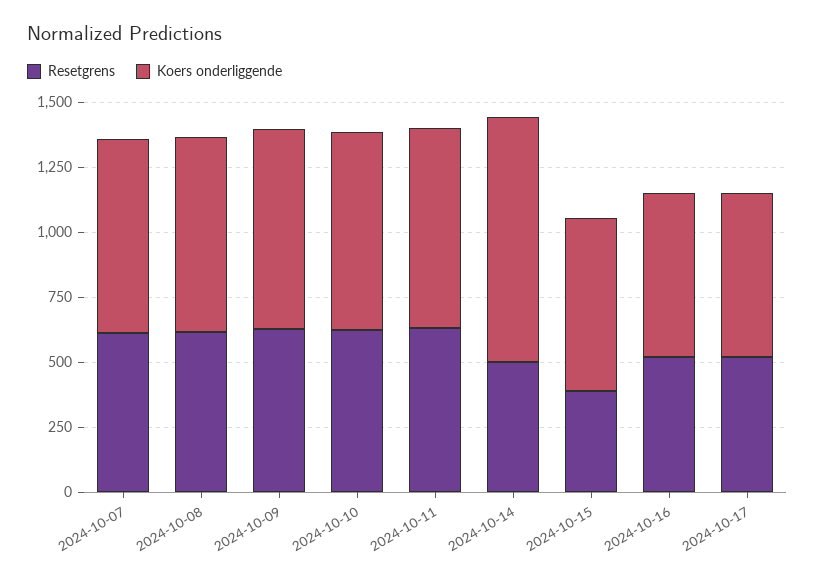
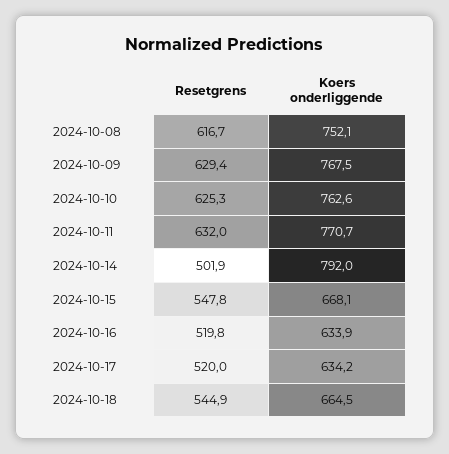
Resetgrens, 2024-10-07: 600 -> none
Koers onderliggende, 2024-10-07: 750 -> none
Koers onderliggende, 2024-10-14: 950 -> 792
Resetgrens, 2024-10-15: 400 -> 547.8
Resetgrens, 2024-10-18: none -> 544.9
Koers onderliggende, 2024-10-18: none -> 664.5

